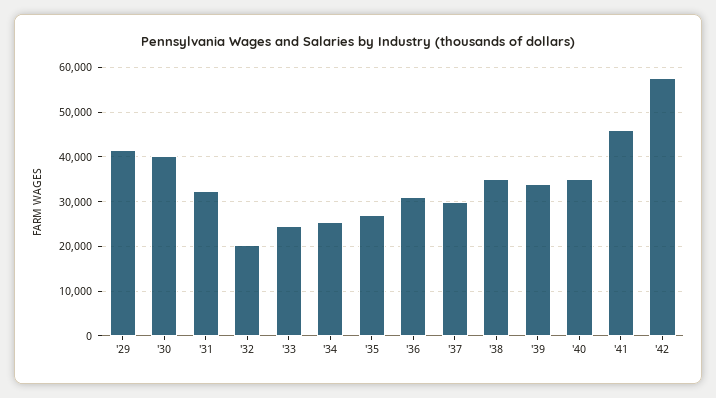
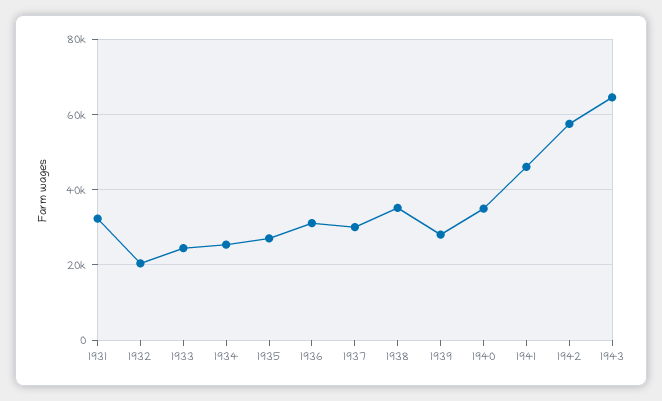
'29: 42000 -> none
'30: 40000 -> none
'39: 34000 -> 28000
1943: none -> 64000

